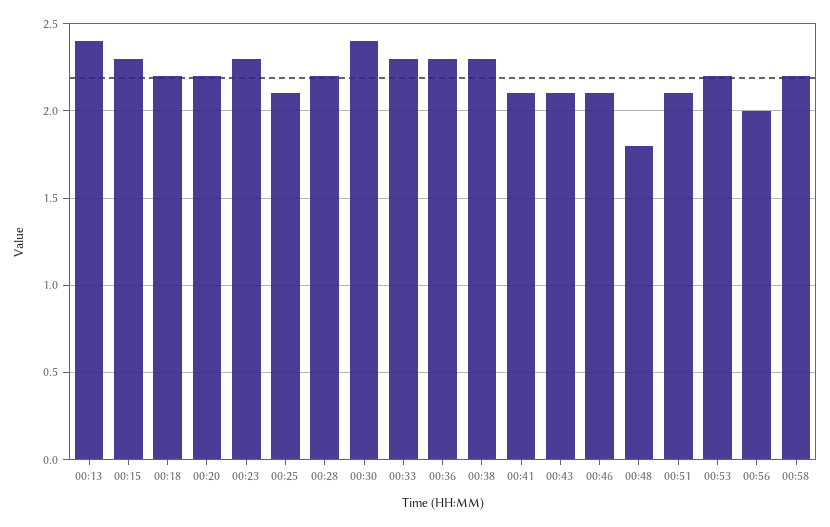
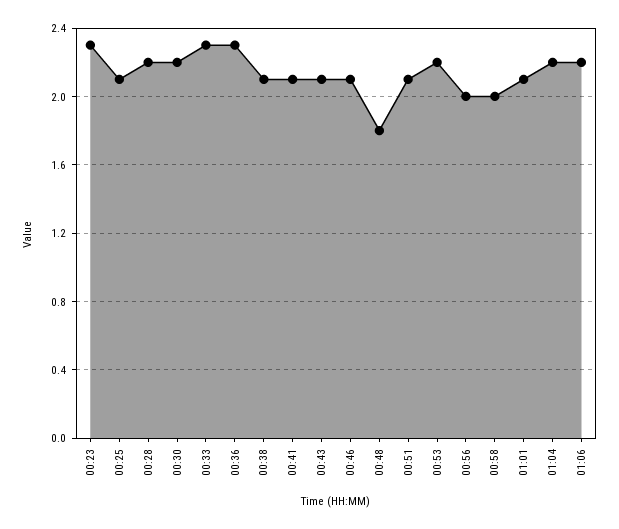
00:13: 2.4 -> none
00:15: 2.3 -> none
00:18: 2.2 -> none
00:20: 2.2 -> none
00:30: 2.4 -> 2.2
00:38: 2.3 -> 2.1
00:58: 2.2 -> 2
01:01: none -> 2.1
01:04: none -> 2.2
01:06: none -> 2.2

